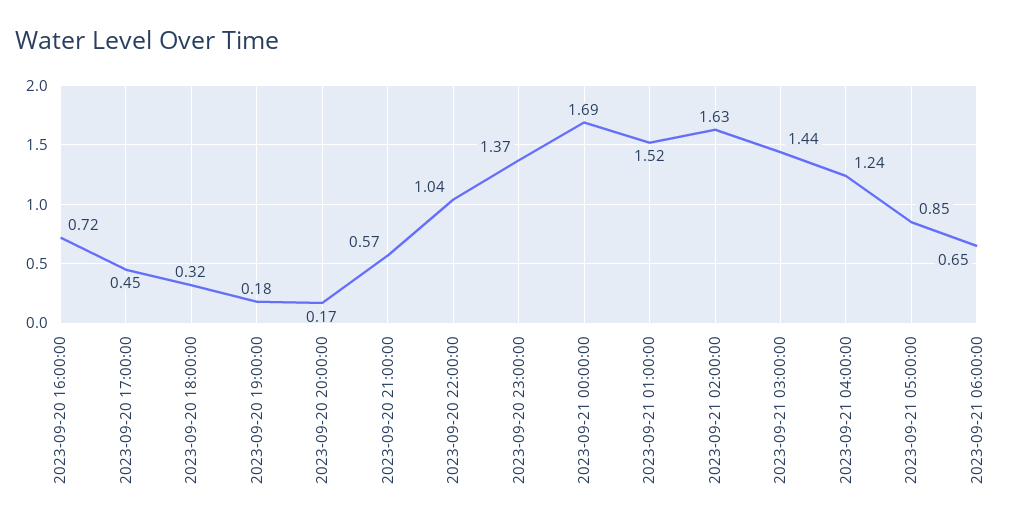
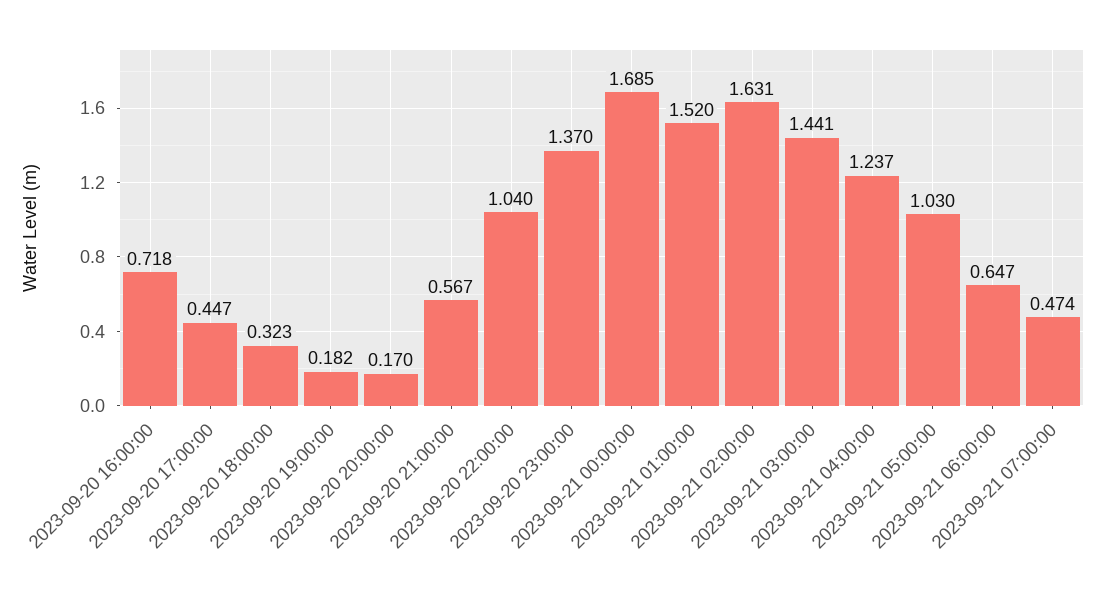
2023-09-21 05:00:00: 0.85 -> 1.03
2023-09-21 07:00:00: none -> 0.474

